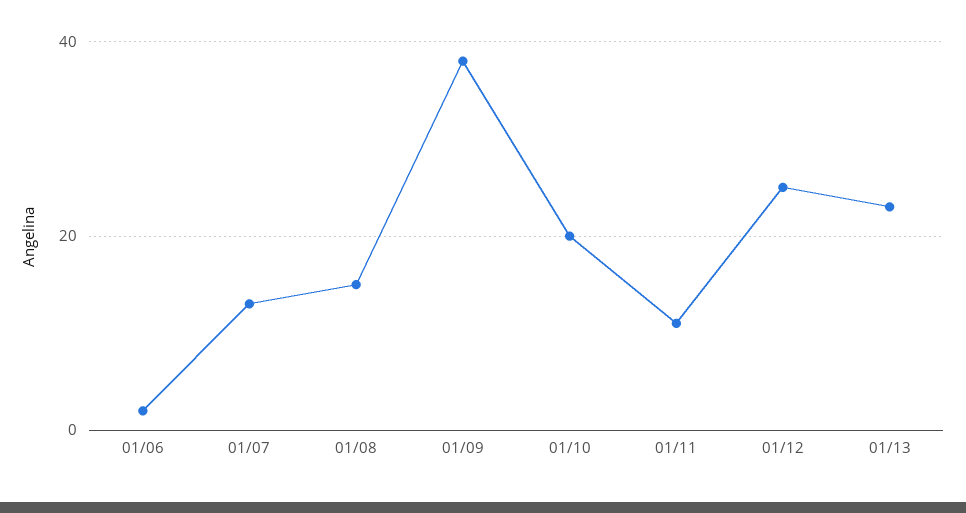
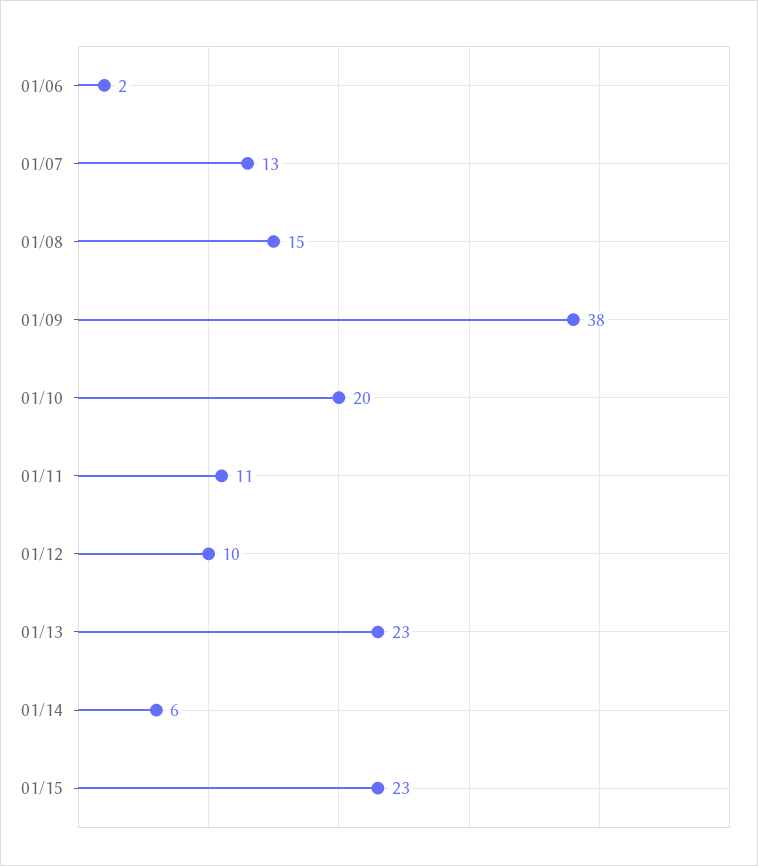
01/12: 25 -> 10
01/14: none -> 6
01/15: none -> 23

